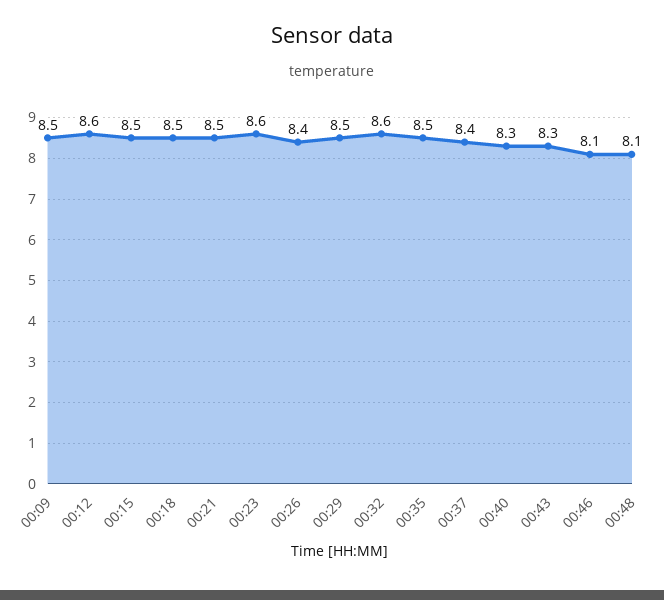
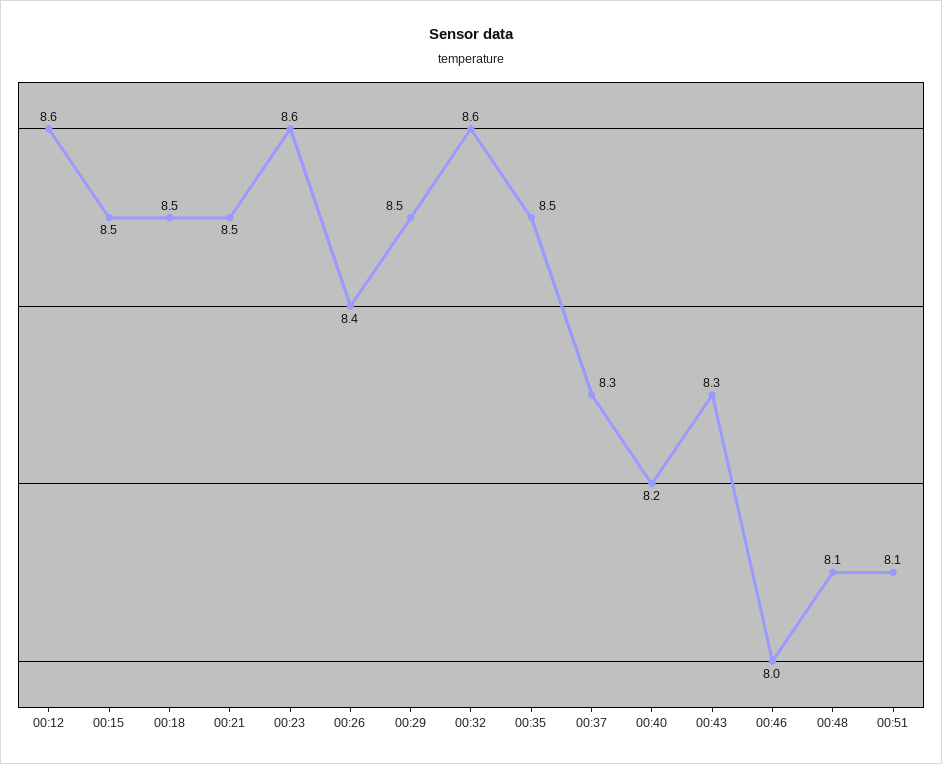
00:09: 8.5 -> none
00:37: 8.4 -> 8.3
00:40: 8.3 -> 8.2
00:46: 8.1 -> 8
00:51: none -> 8.1

